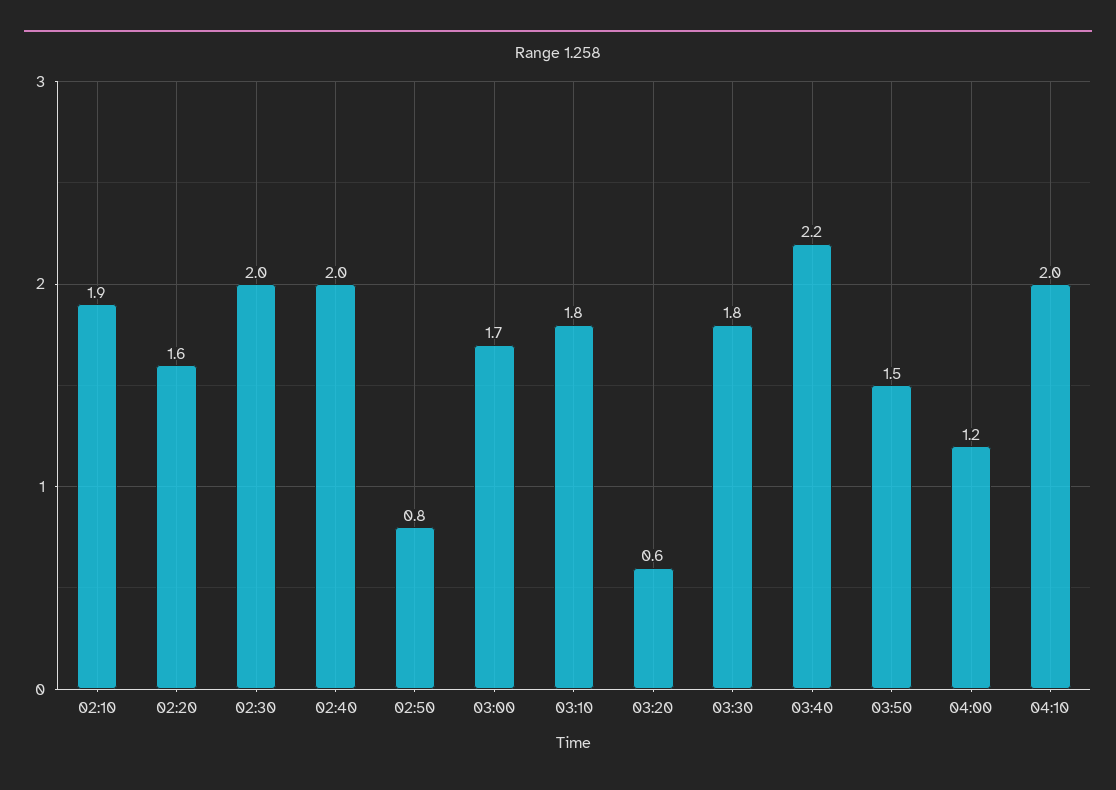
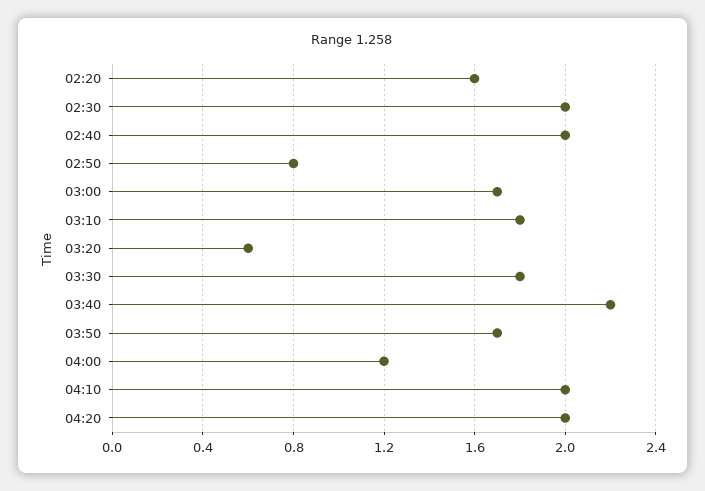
02:10: 1.9 -> none
03:50: 1.5 -> 1.7
04:20: none -> 2

